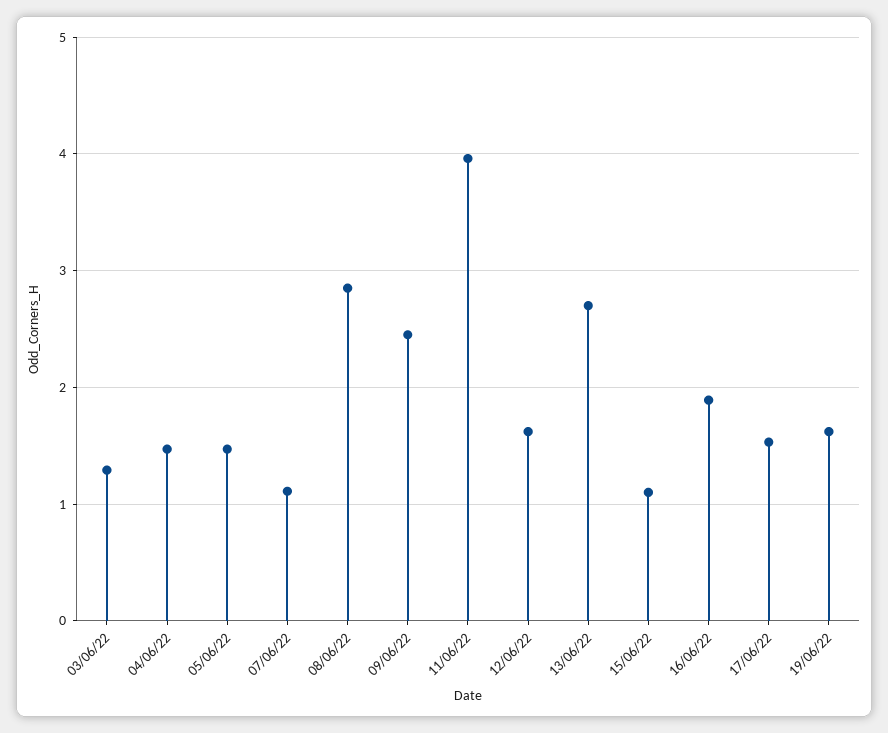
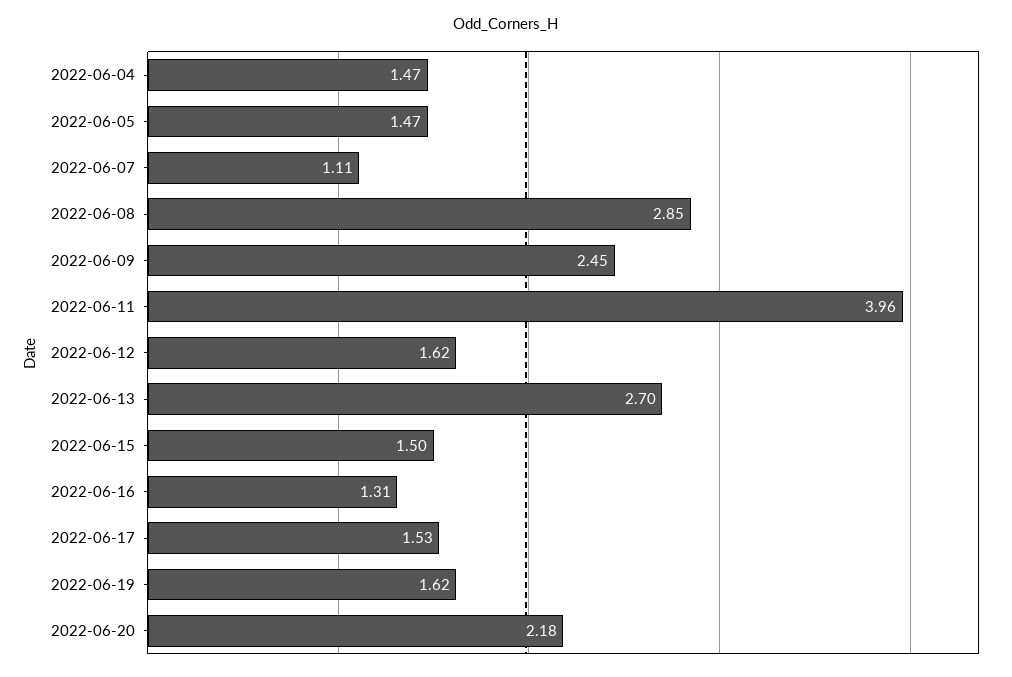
03/06/22: 1.3 -> none
15/06/22: 1.1 -> 1.5
16/06/22: 1.9 -> 1.31
2022-06-20: none -> 2.18

